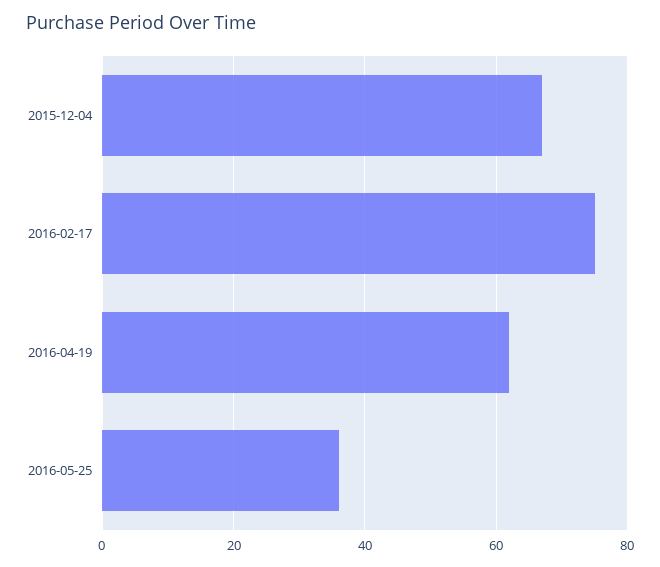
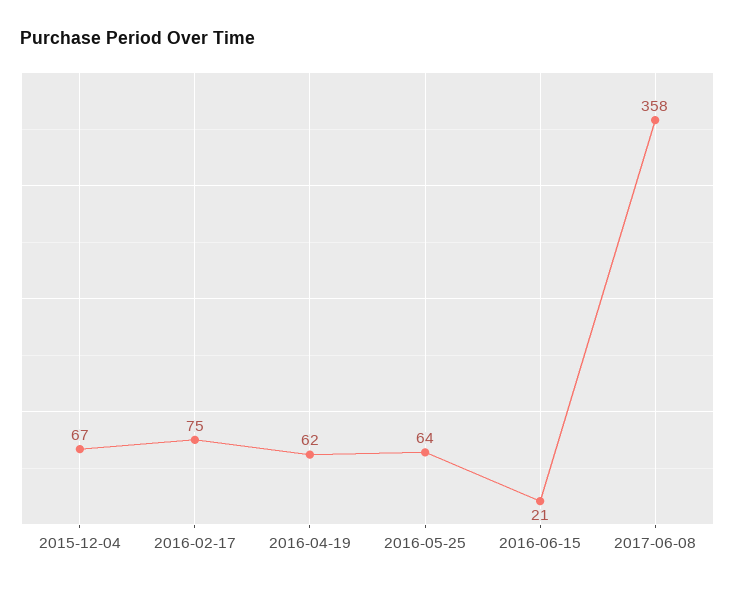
2016-05-25: 35 -> 64
2016-06-15: none -> 21
2017-06-08: none -> 358

